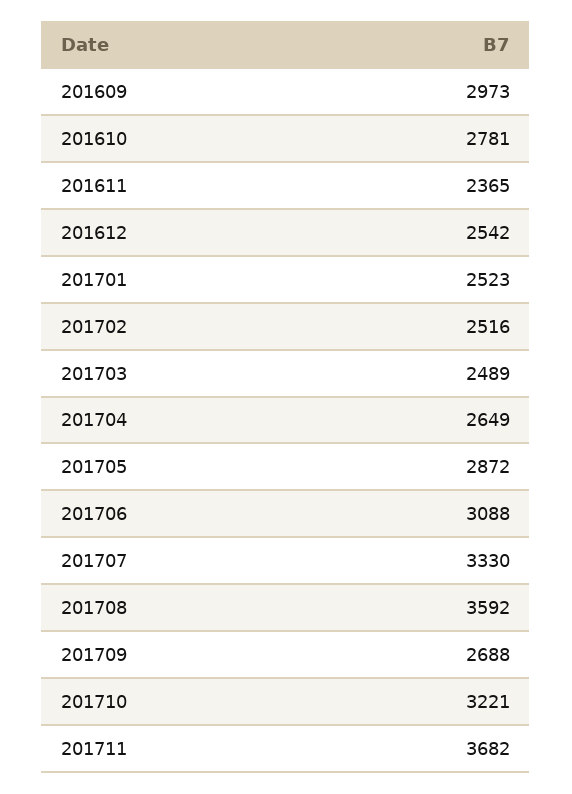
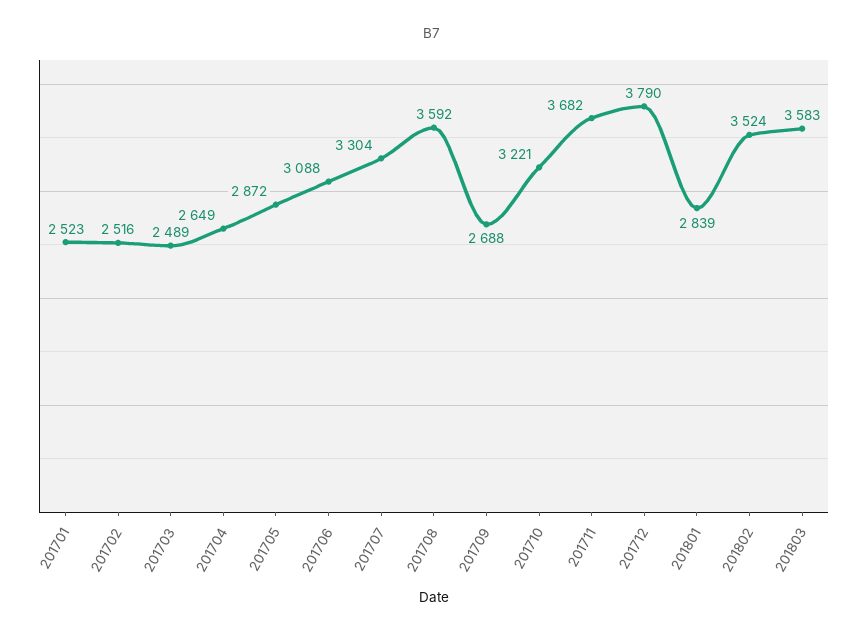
201609: 2973 -> none
201610: 2781 -> none
201611: 2365 -> none
201612: 2542 -> none
201707: 3330 -> 3304
201712: none -> 3790
201801: none -> 2839
201802: none -> 3524
201803: none -> 3583

